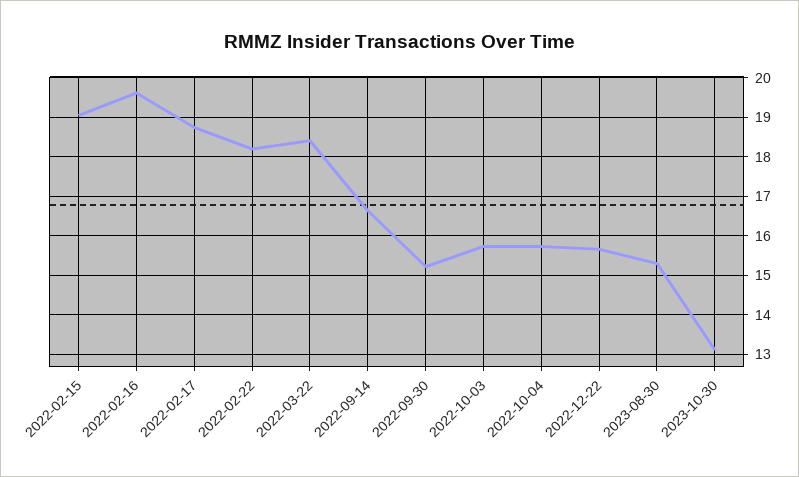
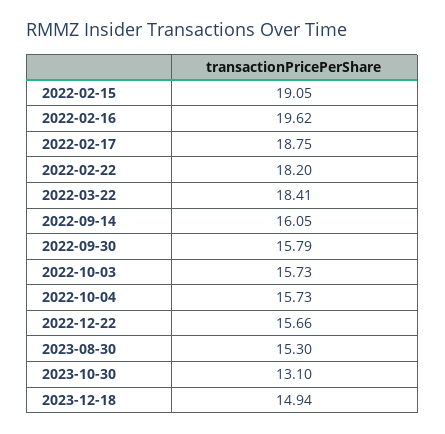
2022-09-14: 16.6 -> 16.05
2022-09-30: 15.2 -> 15.79
2023-12-18: none -> 14.94

